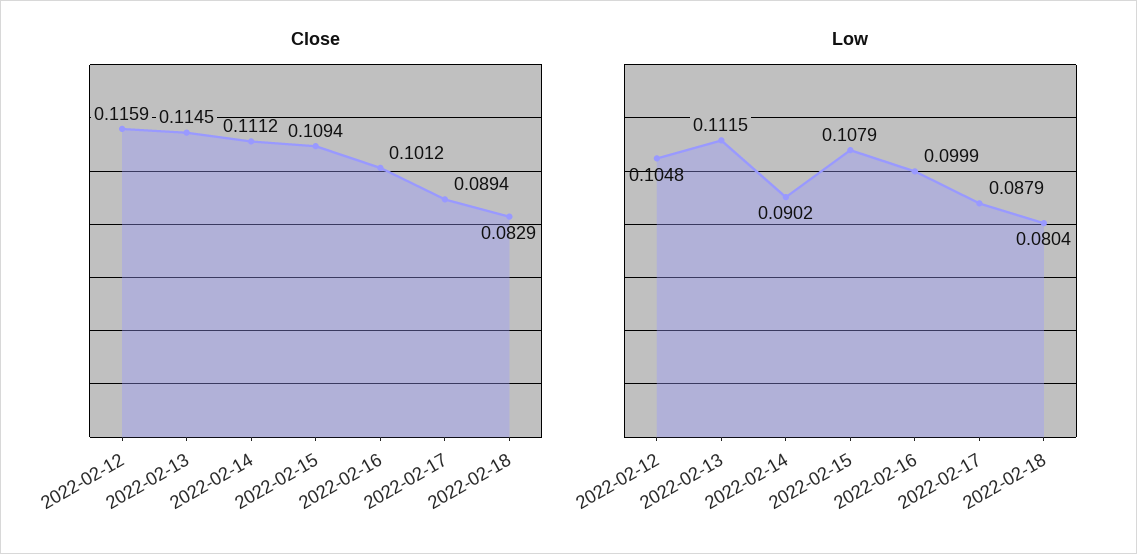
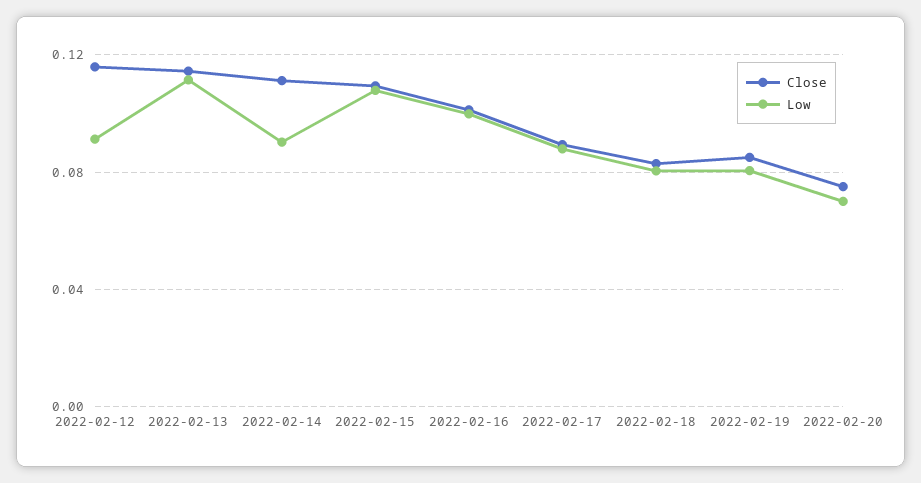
Low, 2022-02-12: 0.1048 -> 0.09
Close, 2022-02-19: none -> 0.085
Low, 2022-02-19: none -> 0.08
Close, 2022-02-20: none -> 0.075
Low, 2022-02-20: none -> 0.07

